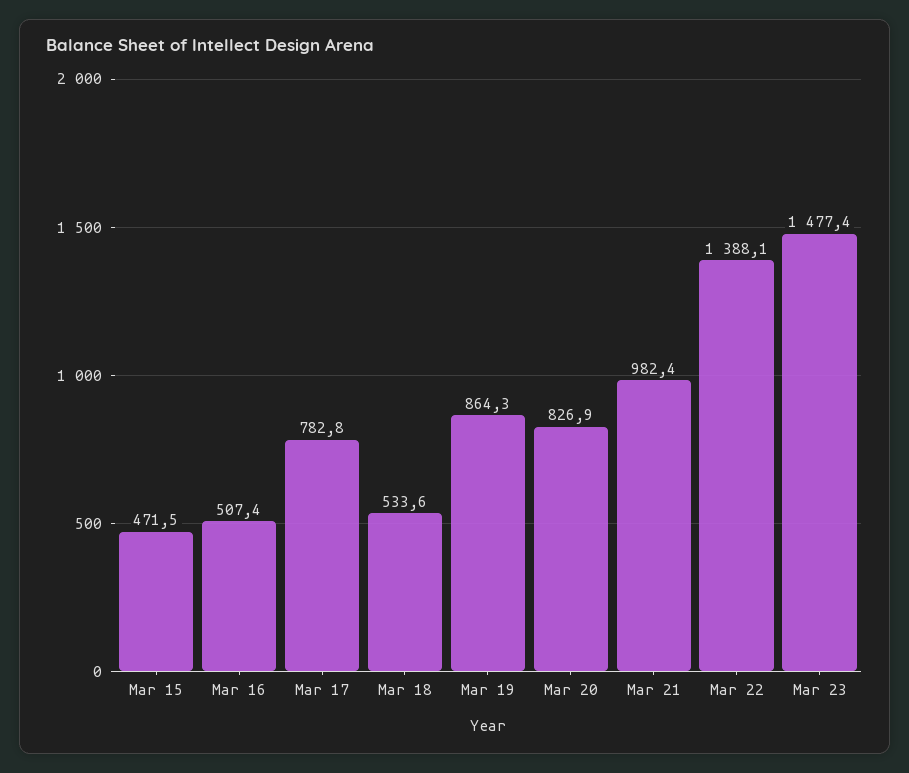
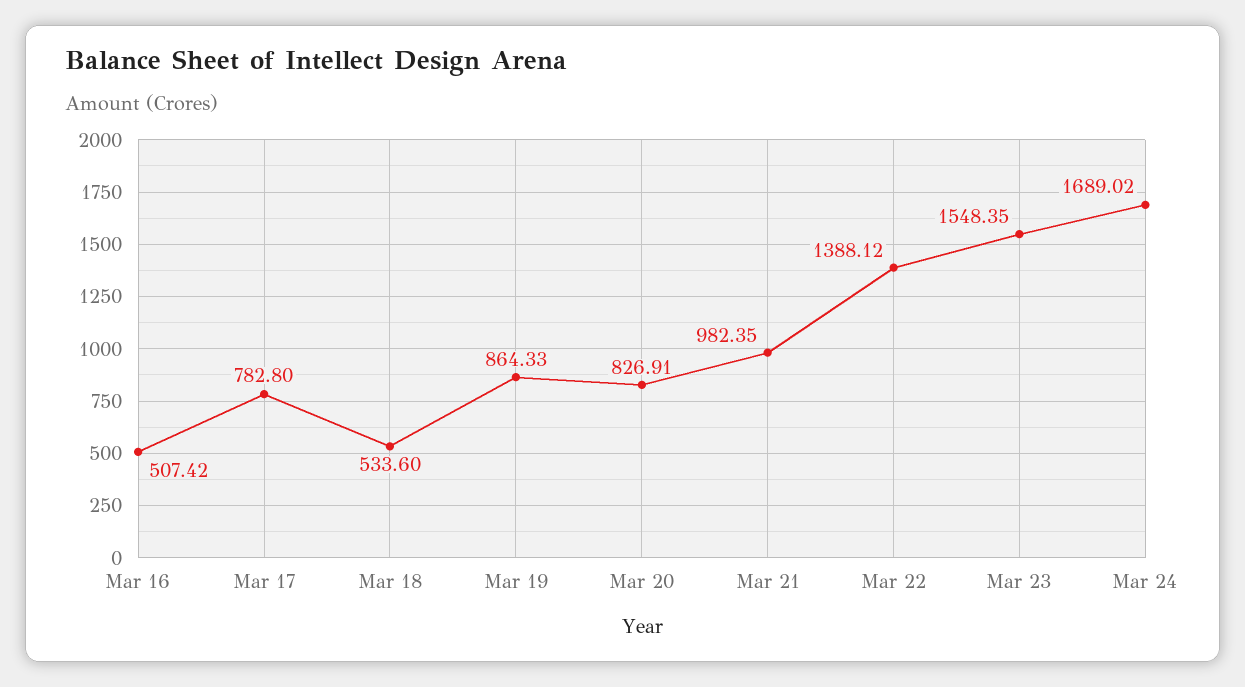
Mar 15: 471.5 -> none
Mar 23: 1477.4 -> 1548.35
Mar 24: none -> 1689.02

